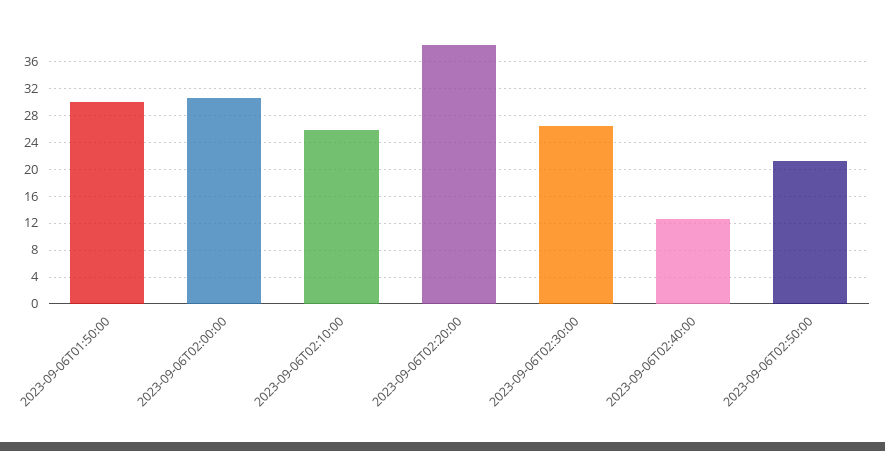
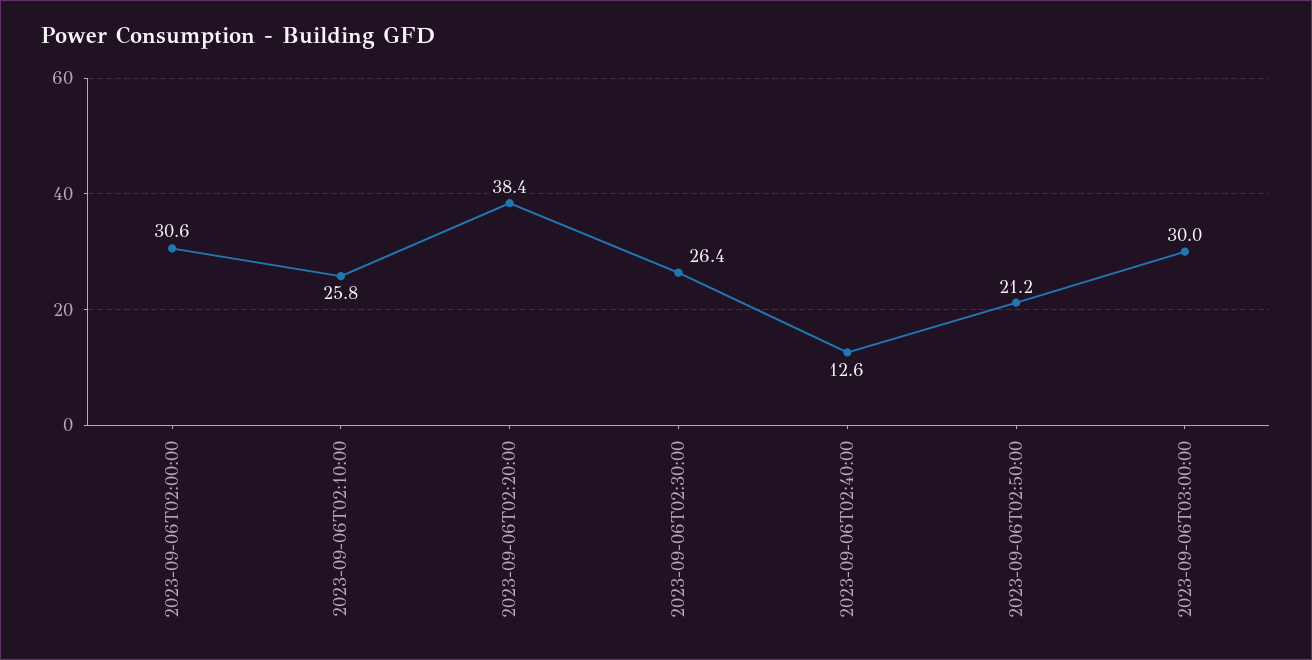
2023-09-06T01:50:00: 30 -> none
2023-09-06T03:00:00: none -> 30

